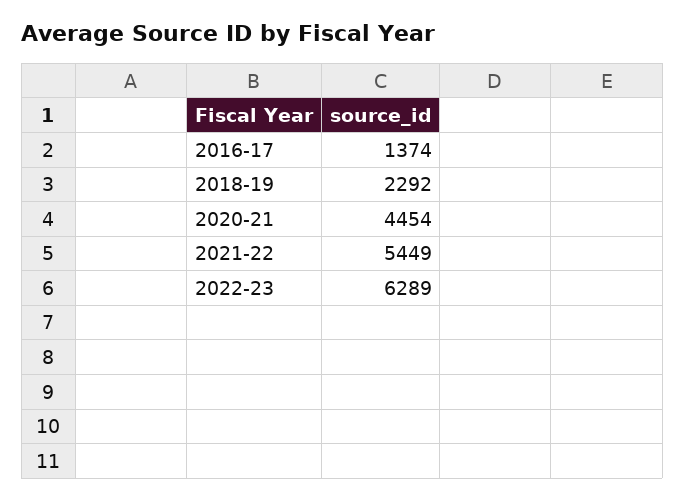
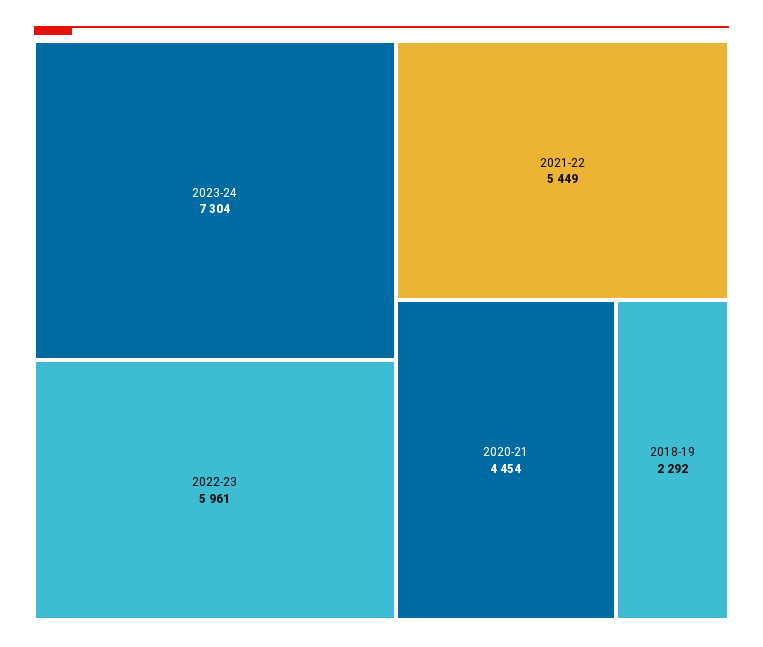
2016-17: 1374 -> none
2022-23: 6289 -> 5961
2023-24: none -> 7304

